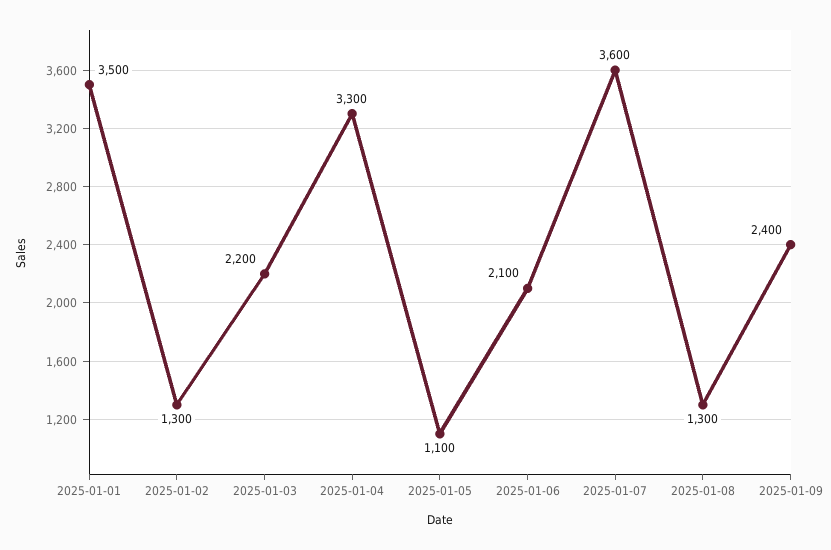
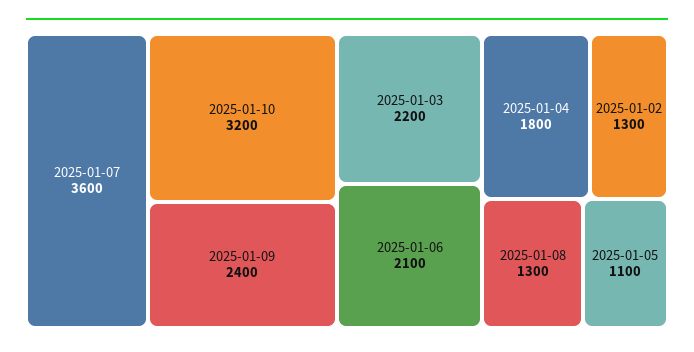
2025-01-01: 3500 -> none
2025-01-04: 3300 -> 1800
2025-01-10: none -> 3200

